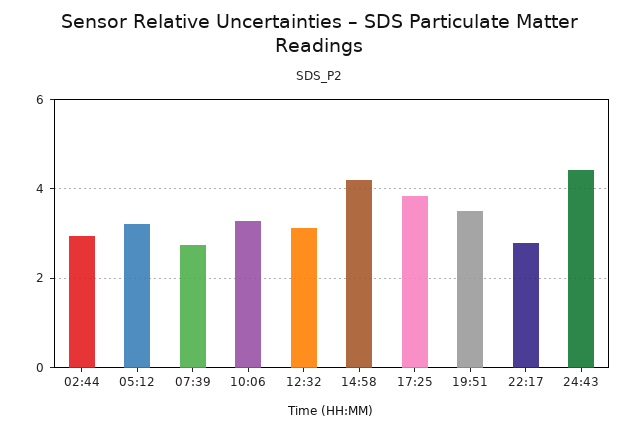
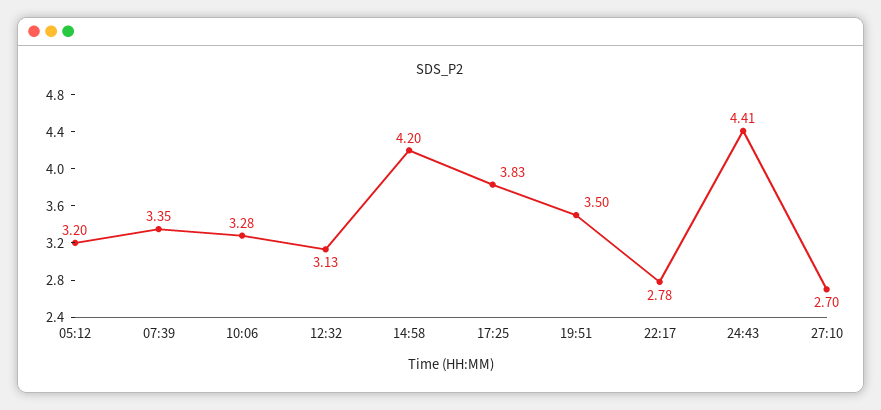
02:44: 3 -> none
07:39: 2.8 -> 3.35
27:10: none -> 2.7

